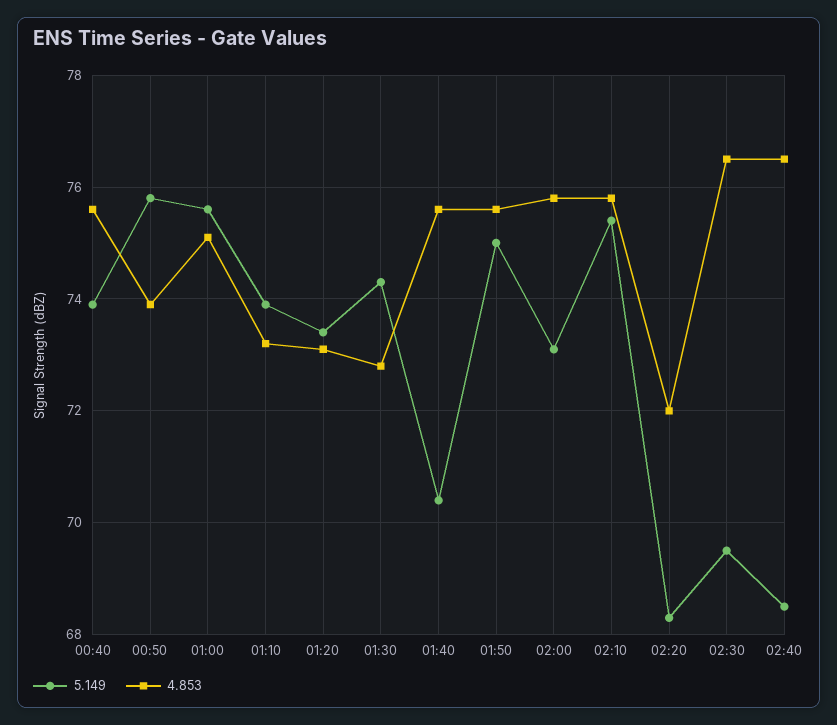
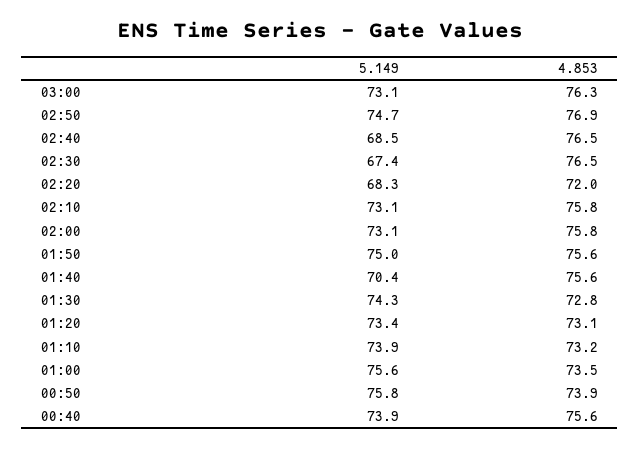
4.853, 01:00: 75 -> 73.5
5.149, 02:10: 75.5 -> 73.1
5.149, 02:30: 69.5 -> 67.4
5.149, 03:00: none -> 73.1
4.853, 03:00: none -> 76.3
5.149, 02:50: none -> 74.7
4.853, 02:50: none -> 76.9

